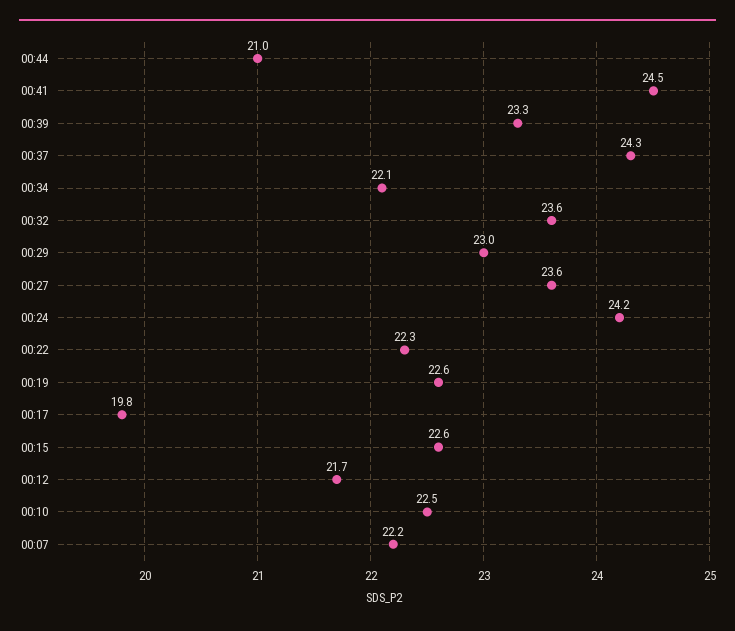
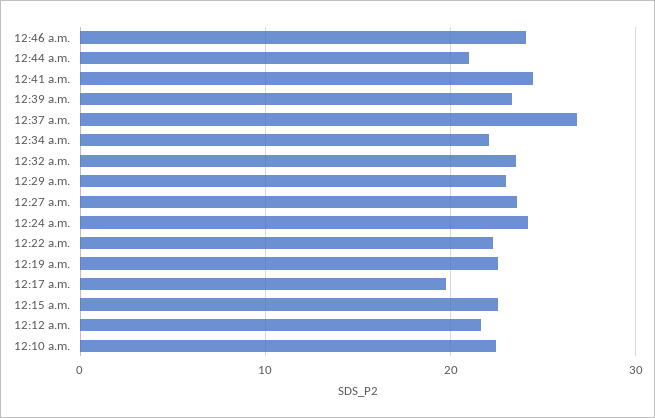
00:37: 24.3 -> 27
00:07: 22.2 -> none
12:46 a.m.: none -> 24

